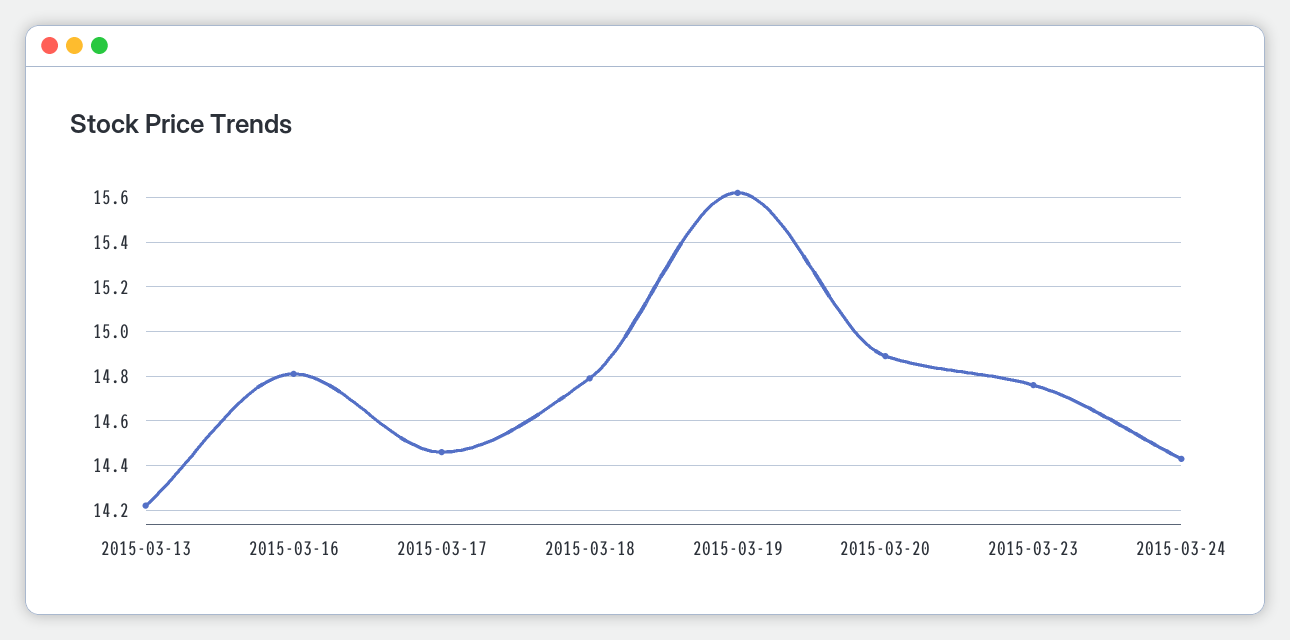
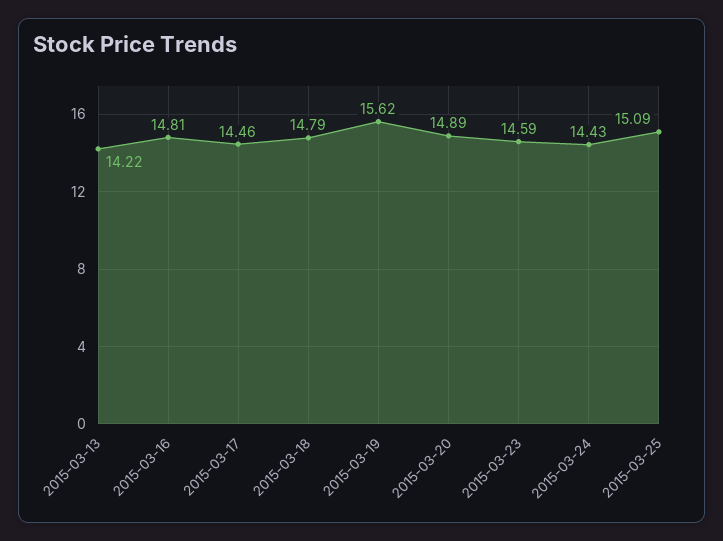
2015-03-23: 14.75 -> 14.59
2015-03-25: none -> 15.09

